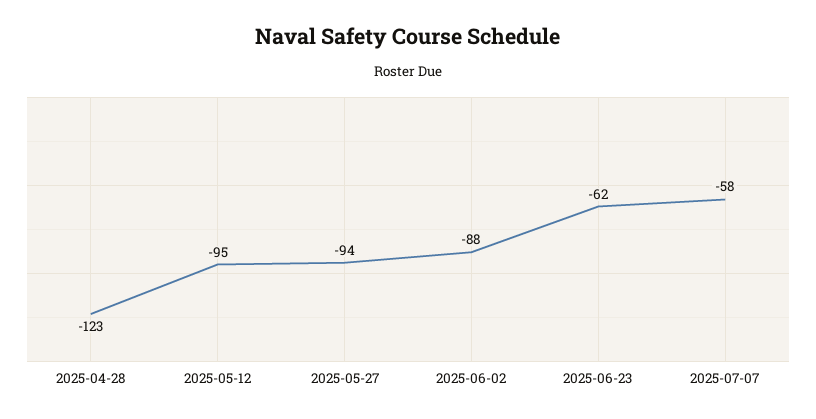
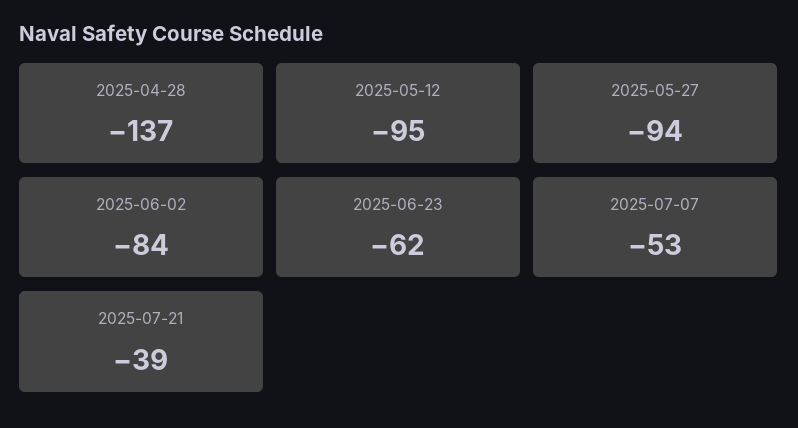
2025-04-28: -123 -> -137
2025-06-02: -88 -> -84
2025-07-07: -58 -> -53
2025-07-21: none -> -39

